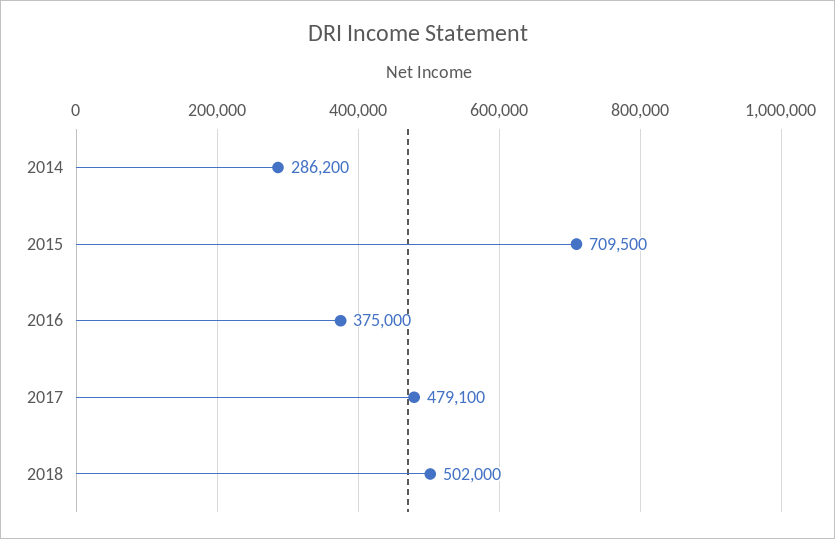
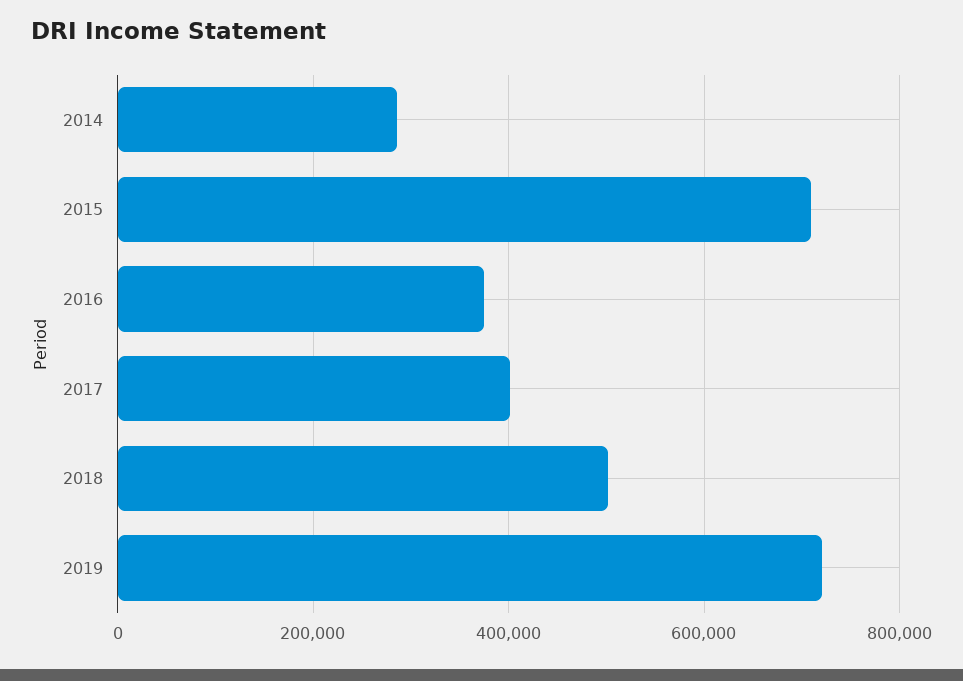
2017: 479100 -> 400000
2019: none -> 720000

